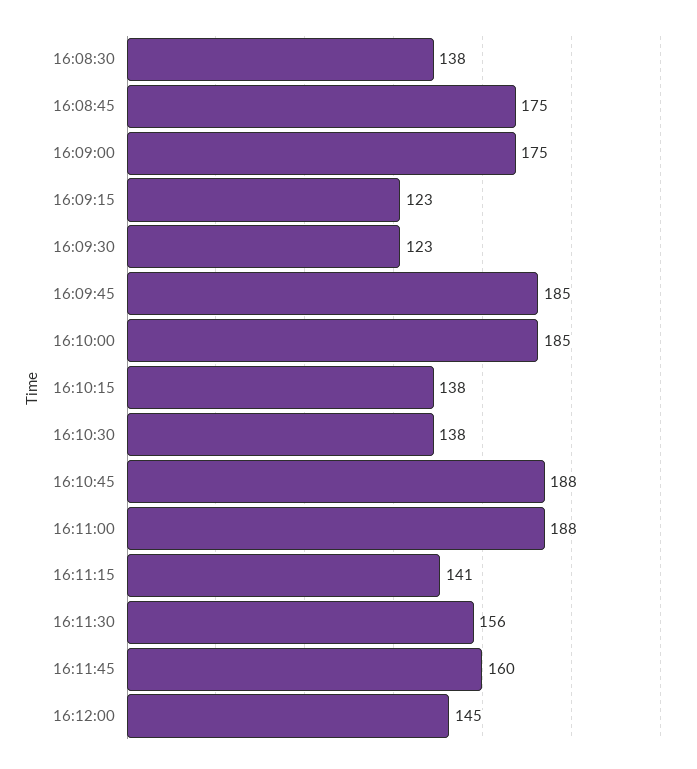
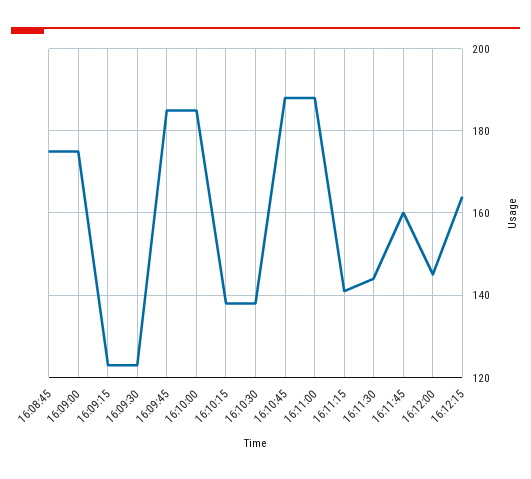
16:08:30: 138 -> none
16:11:30: 156 -> 145
16:12:15: none -> 165

